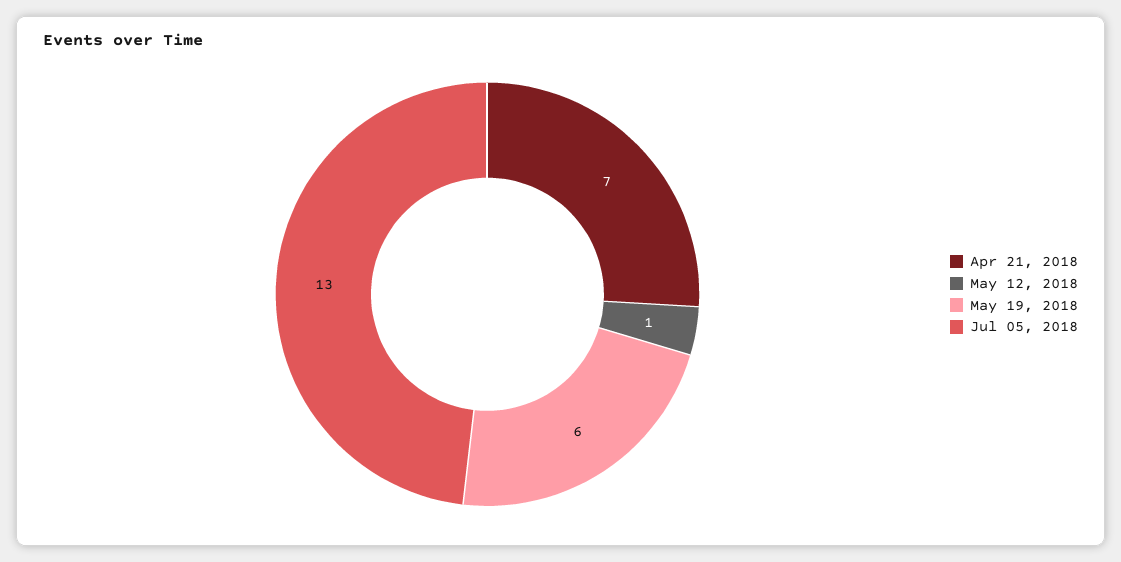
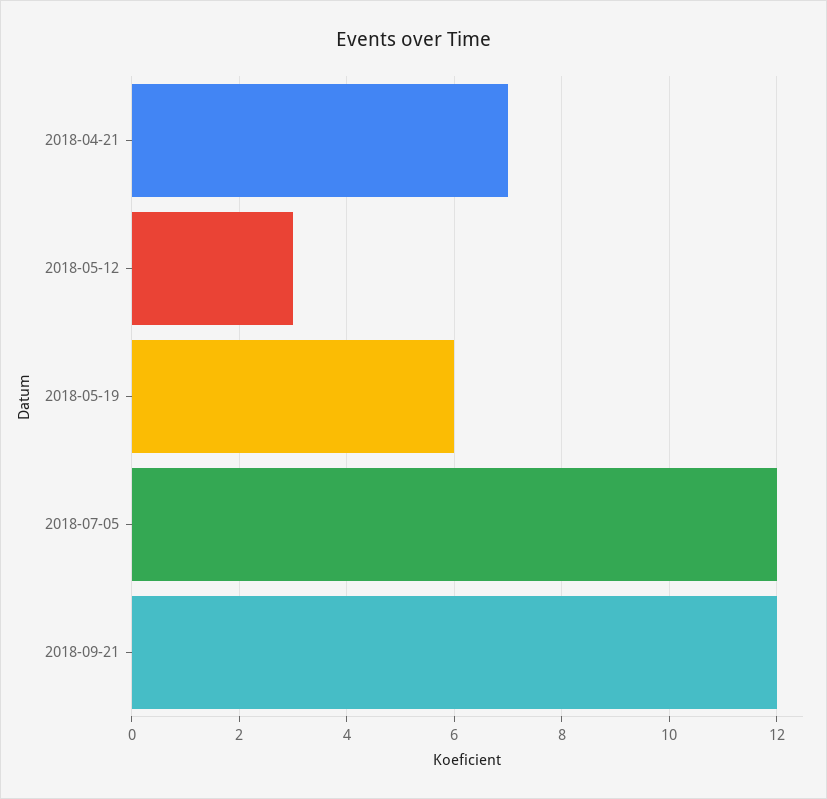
May 12, 2018: 1 -> 3
Jul 05, 2018: 13 -> 12
2018-09-21: none -> 12

